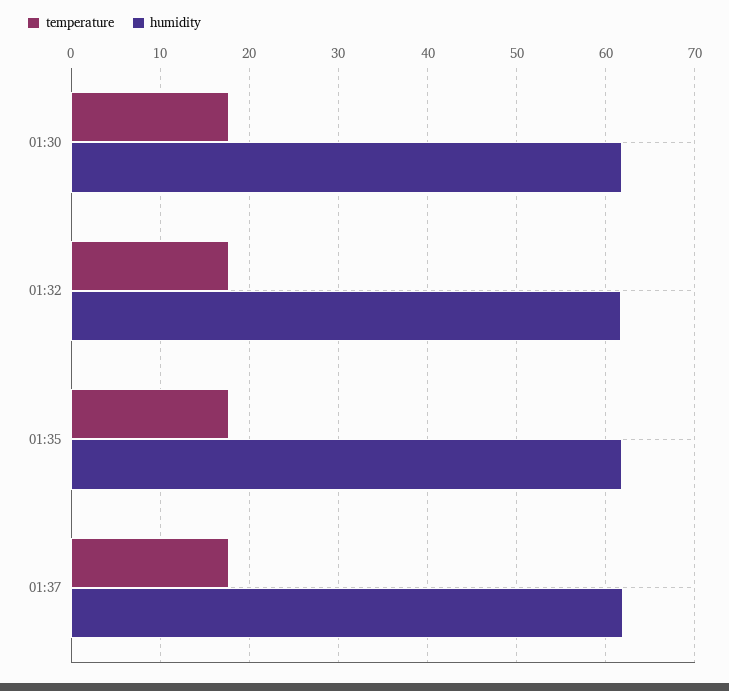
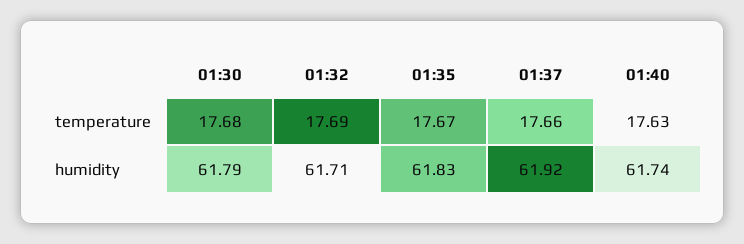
temperature, 01:40: none -> 17.63
humidity, 01:40: none -> 61.74

